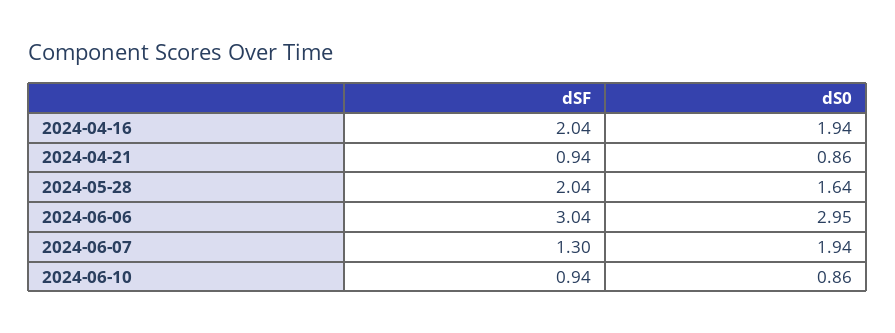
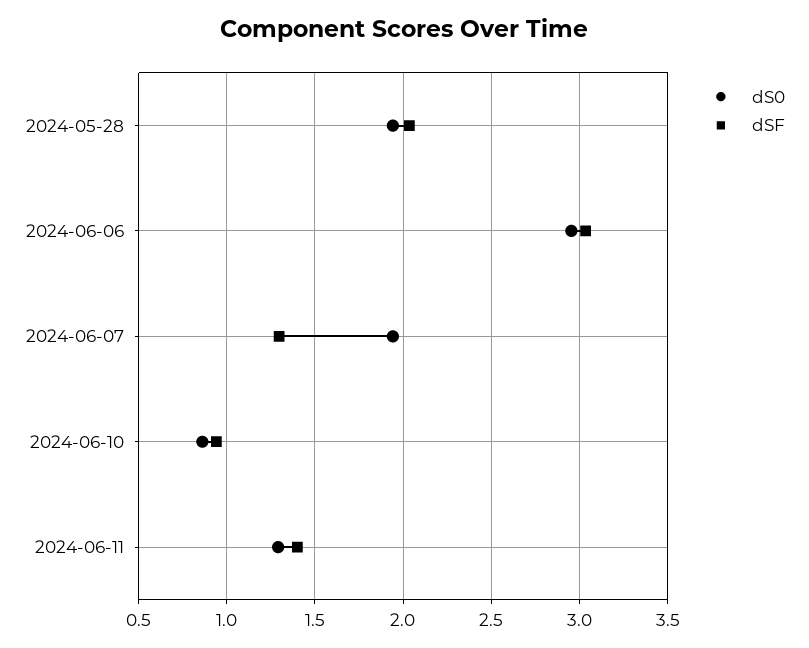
dSF, 2024-04-16: 2.04 -> none
dS0, 2024-04-16: 1.94 -> none
dSF, 2024-04-21: 0.94 -> none
dS0, 2024-04-21: 0.86 -> none
dS0, 2024-05-28: 1.64 -> 1.95
dS0, 2024-06-11: none -> 1.3
dSF, 2024-06-11: none -> 1.4

